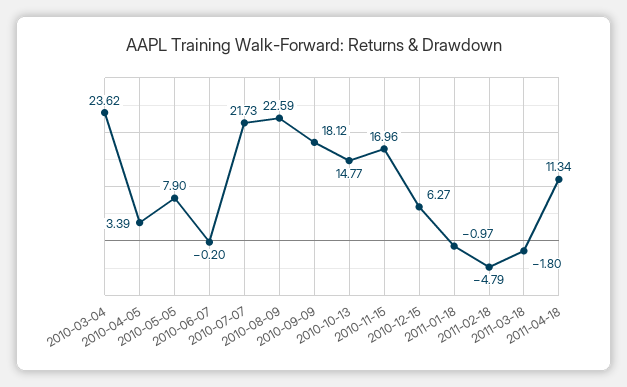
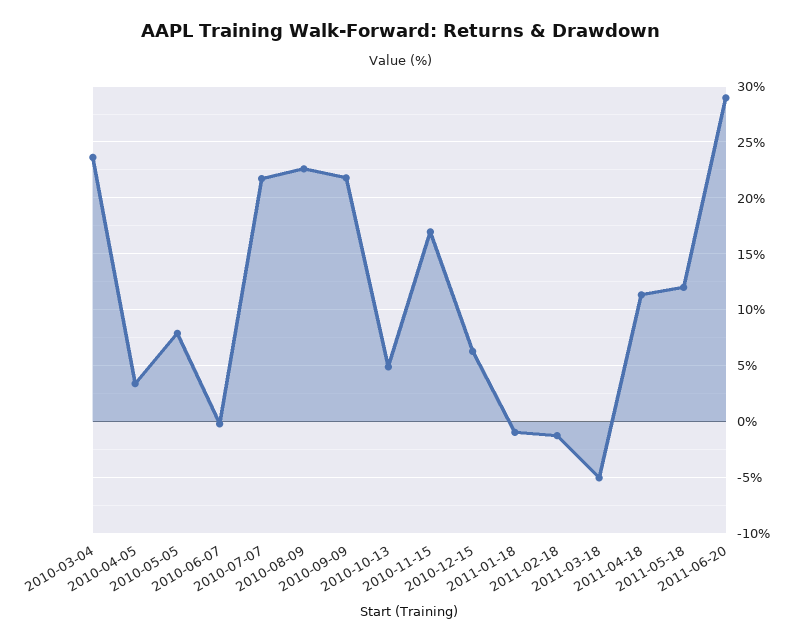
2010-09-09: 18.12 -> 22
2010-10-13: 14.77 -> 5
2011-02-18: -4.79 -> -1
2011-03-18: -1.8 -> -5
2011-05-18: none -> 12
2011-06-20: none -> 29

